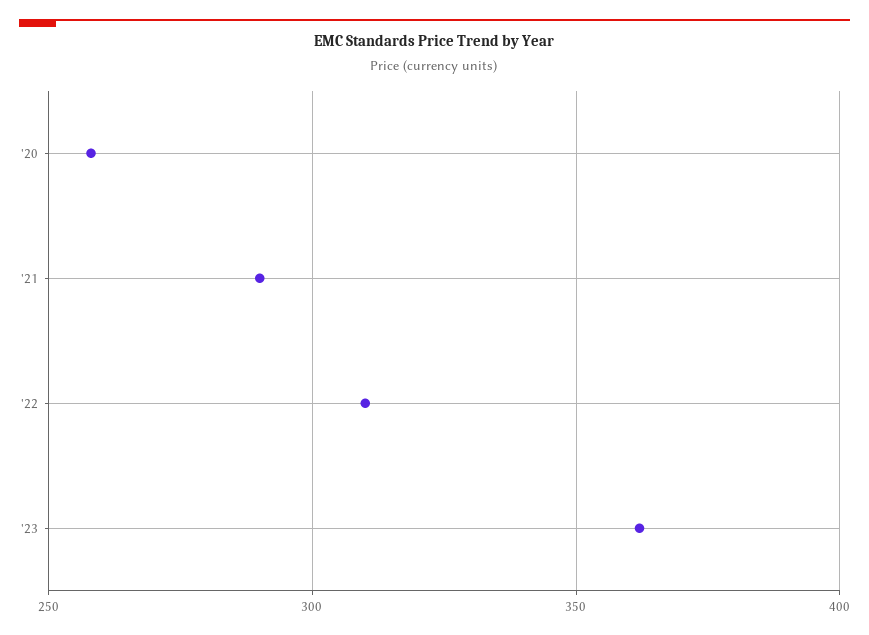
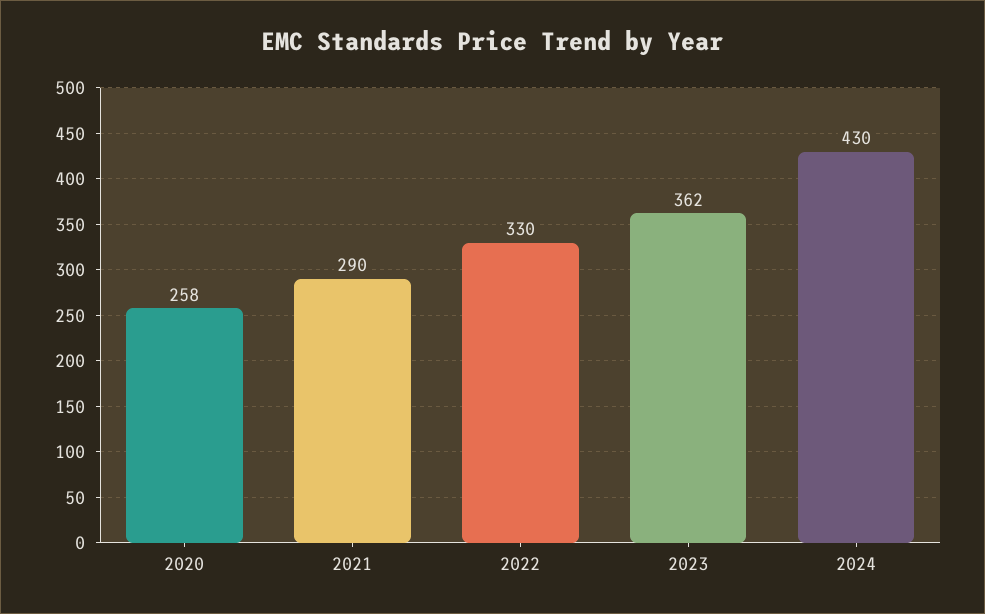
'22: 310 -> 330
2024: none -> 430

